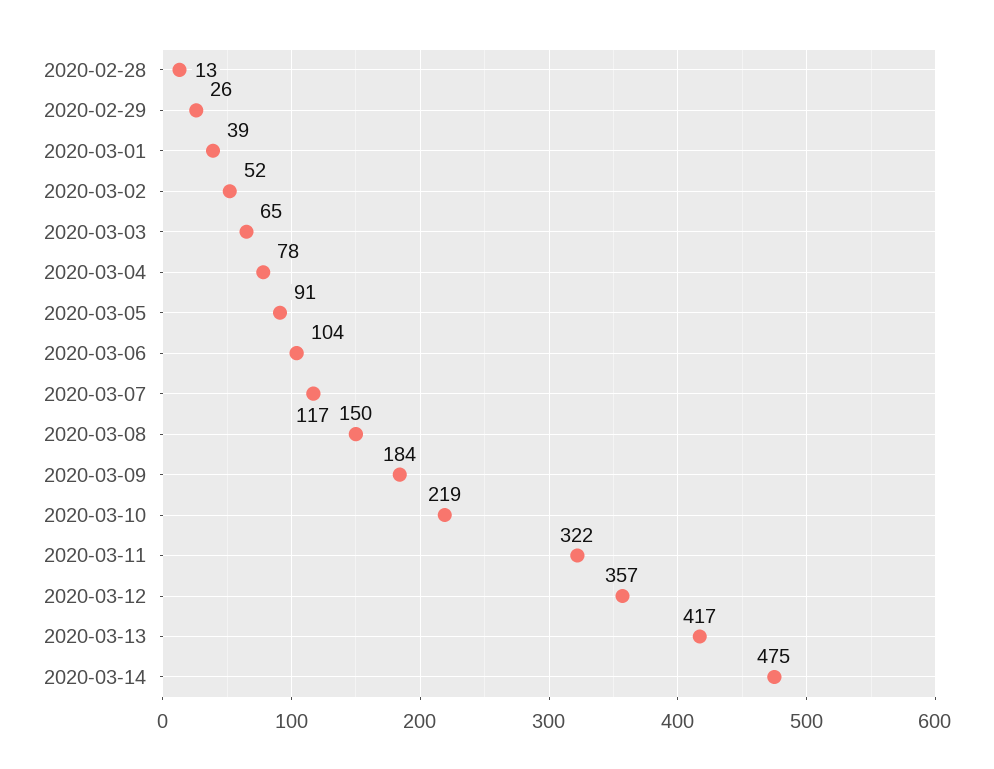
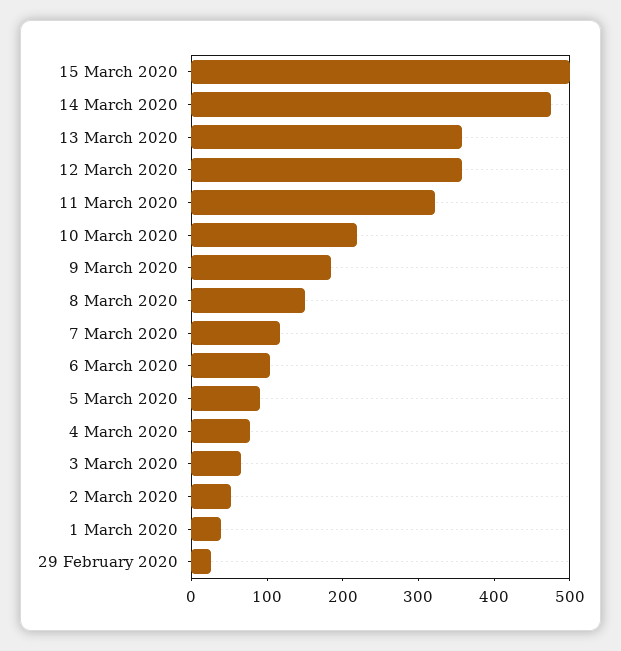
2020-02-28: 13 -> none
2020-03-13: 417 -> 360
15 March 2020: none -> 500

